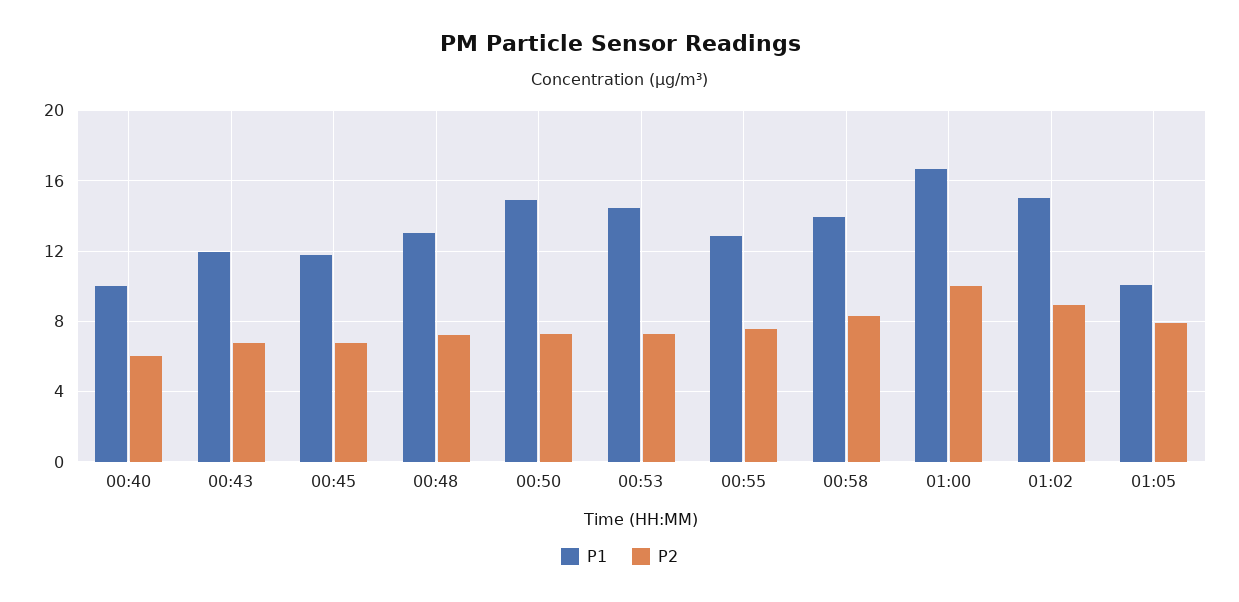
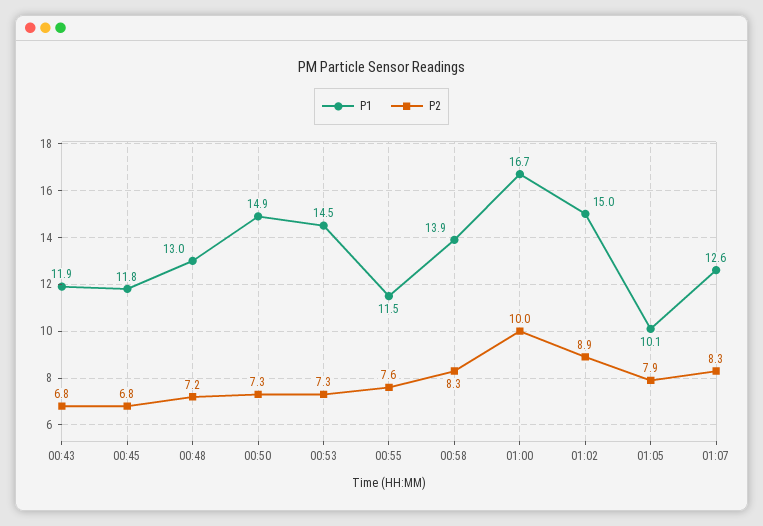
P1, 00:40: 10 -> none
P2, 00:40: 6 -> none
P1, 00:55: 13 -> 11.5
P1, 01:07: none -> 12.6
P2, 01:07: none -> 8.3

